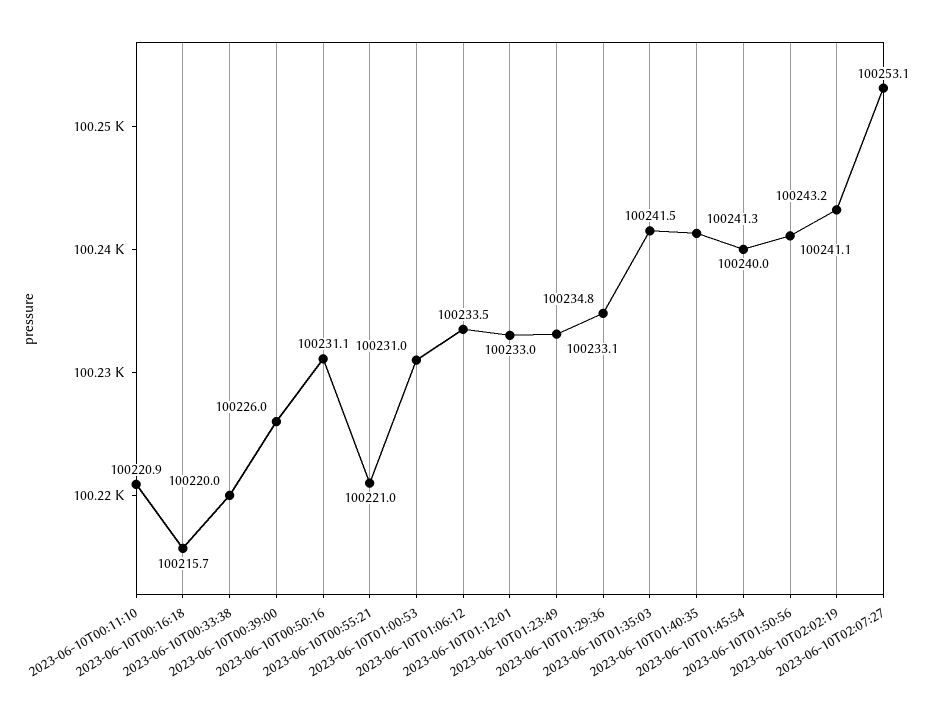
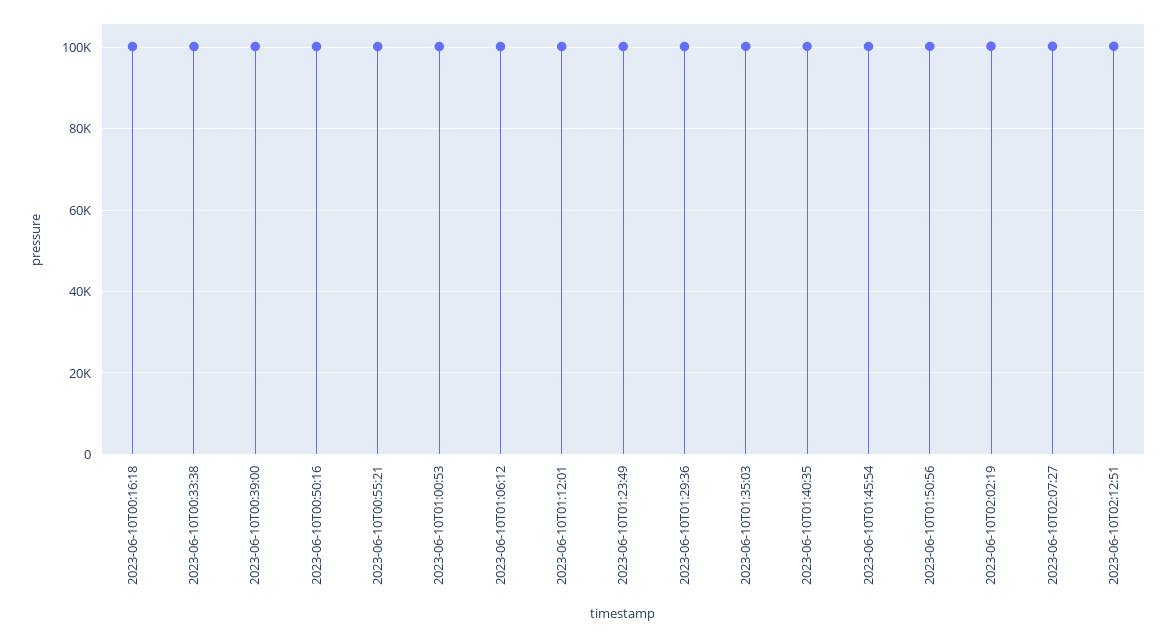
2023-06-10T00:11:10: 100220.9 -> none
2023-06-10T02:12:51: none -> 100000

